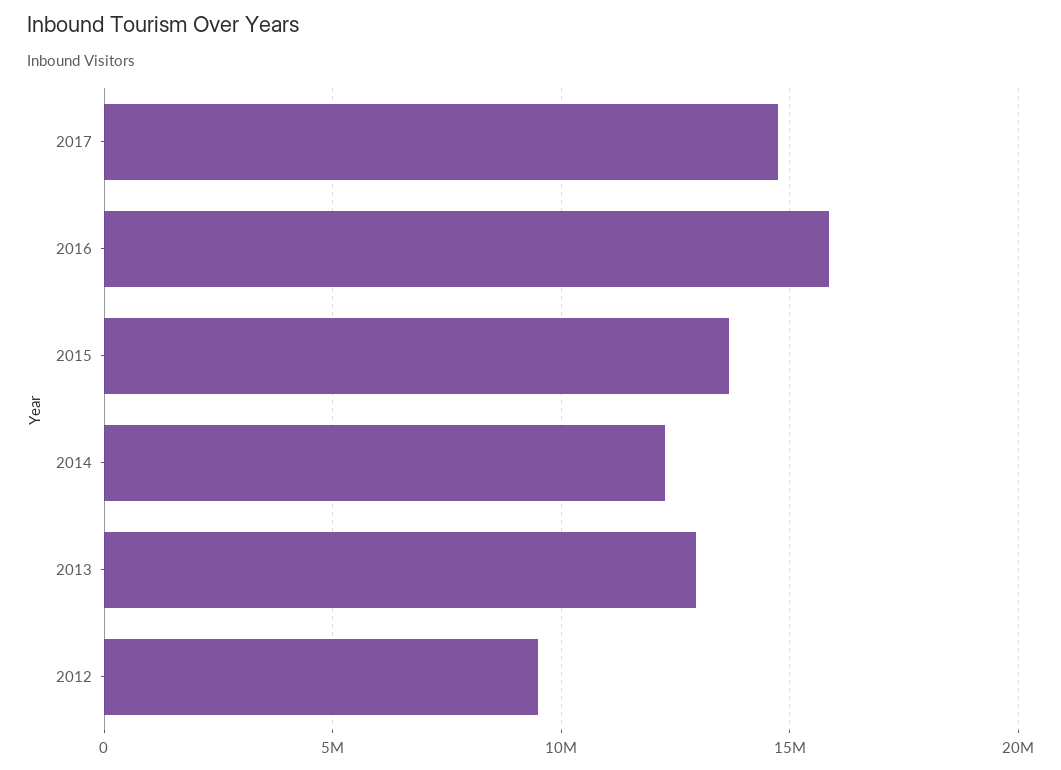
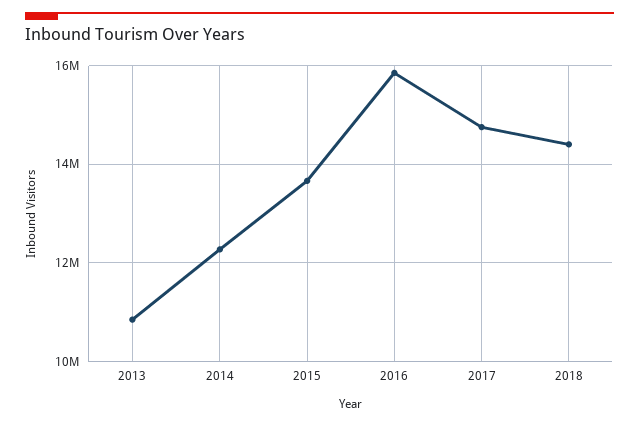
2013: 13000000 -> 10800000
2012: 9500000 -> none
2018: none -> 14400000

